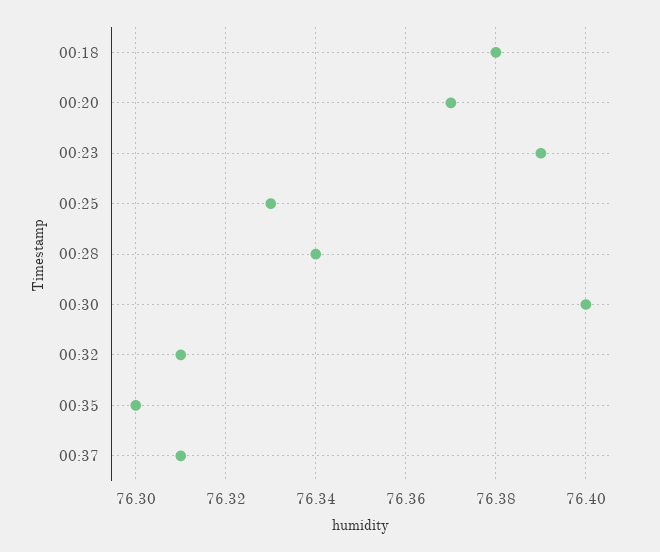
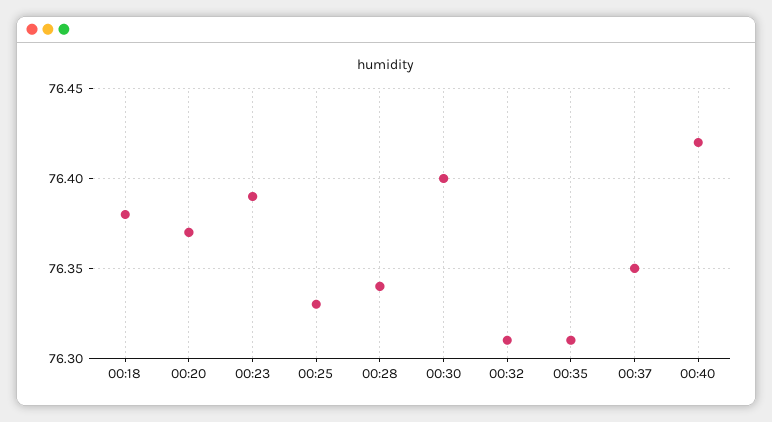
00:35: 76.3 -> 76.31
00:37: 76.31 -> 76.35
00:40: none -> 76.42

